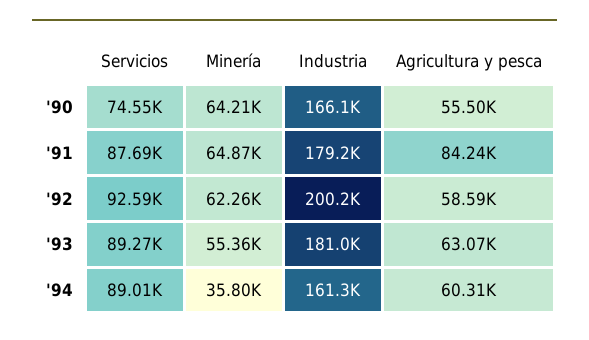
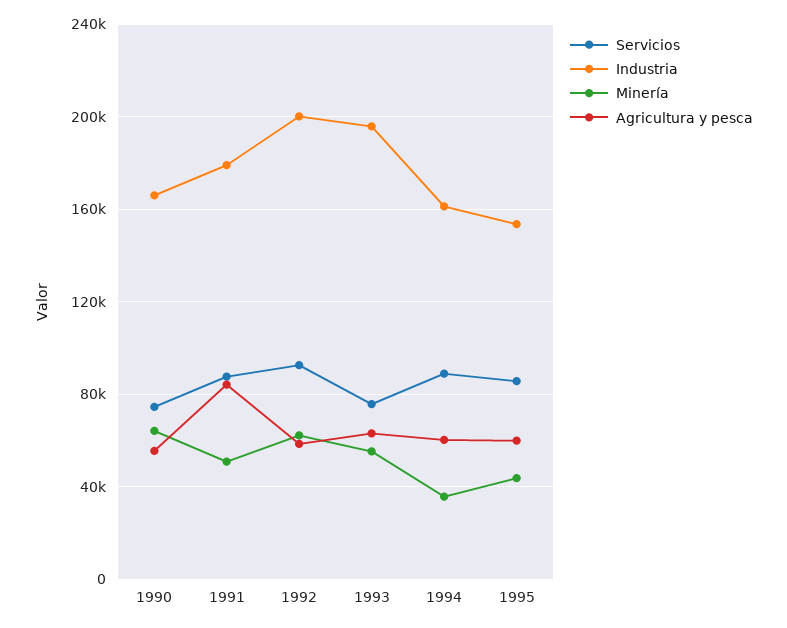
Minería, '91: 64870 -> 50000
Servicios, '93: 89270 -> 75000
Industria, '93: 181000 -> 195000
Servicios, 1995: none -> 85000
Industria, 1995: none -> 155000
Minería, 1995: none -> 45000
Agricultura y pesca, 1995: none -> 60000

